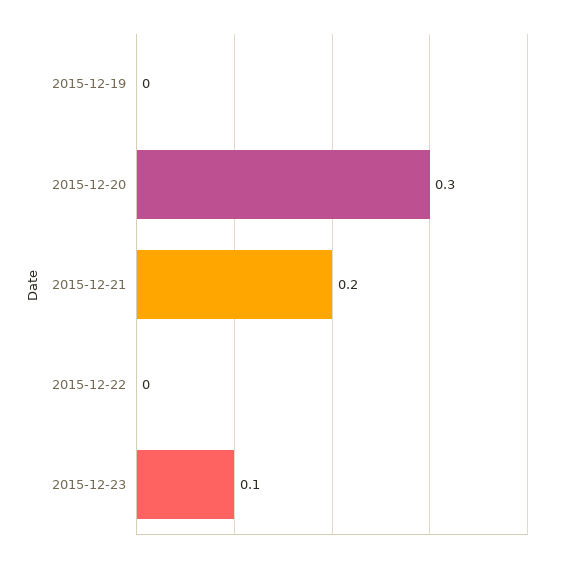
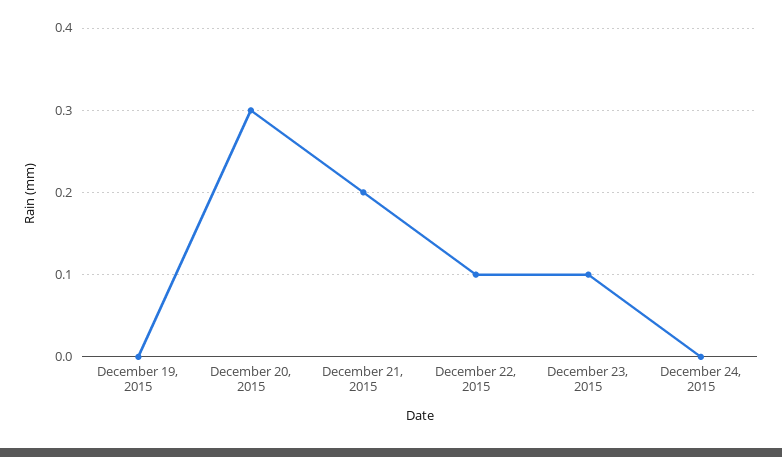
2015-12-22: 0 -> 0.1
December 24, 2015: none -> 0

